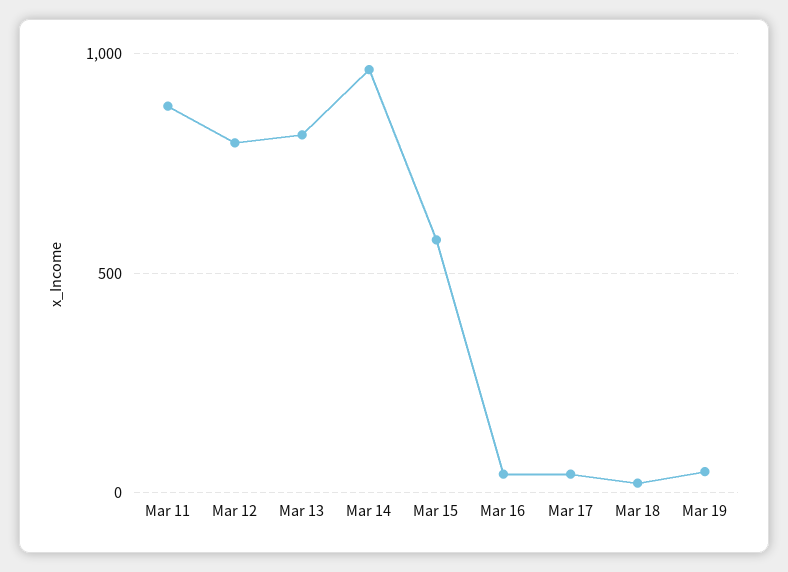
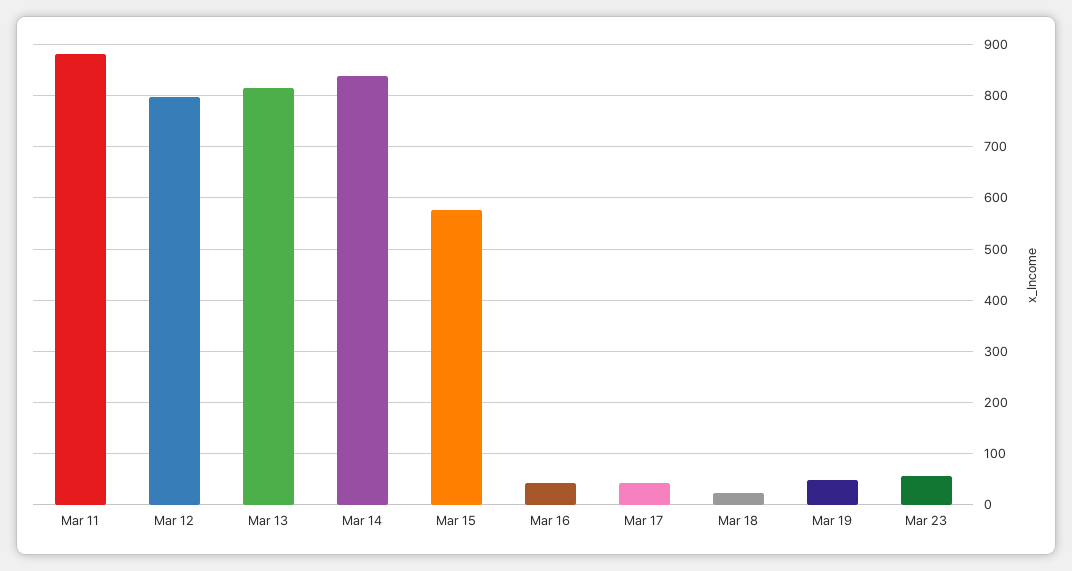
Mar 14: 950 -> 840
Mar 23: none -> 60

